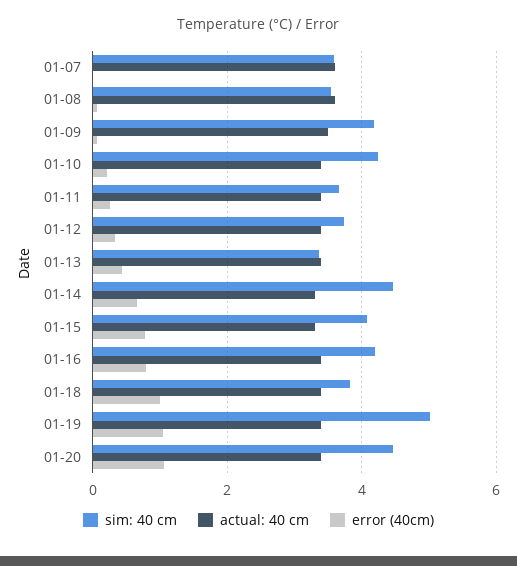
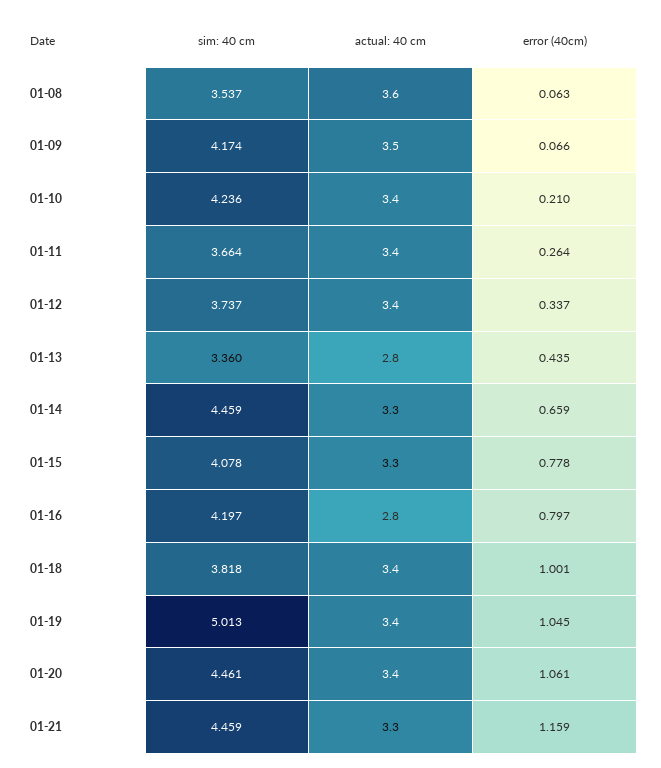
sim: 40 cm, 01-07: 3.6 -> none
actual: 40 cm, 01-07: 3.6 -> none
error (40cm), 01-07: 0 -> none
actual: 40 cm, 01-13: 3.4 -> 2.8
actual: 40 cm, 01-16: 3.4 -> 2.8
sim: 40 cm, 01-21: none -> 4.459
actual: 40 cm, 01-21: none -> 3.3
error (40cm), 01-21: none -> 1.159

